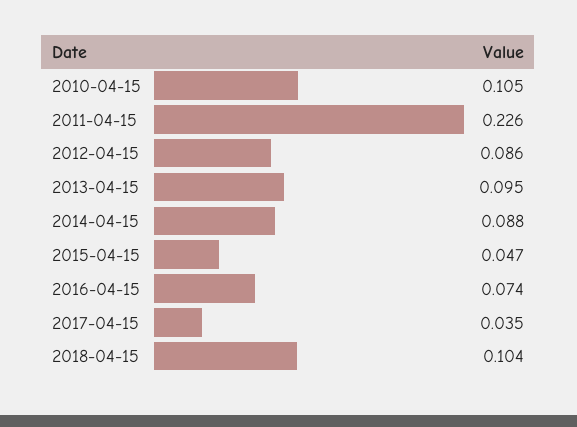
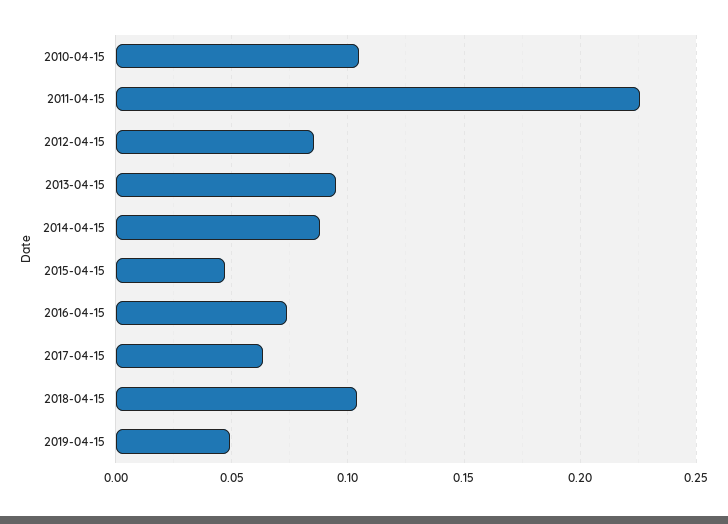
2017-04-15: 0.035 -> 0.065
2019-04-15: none -> 0.05

